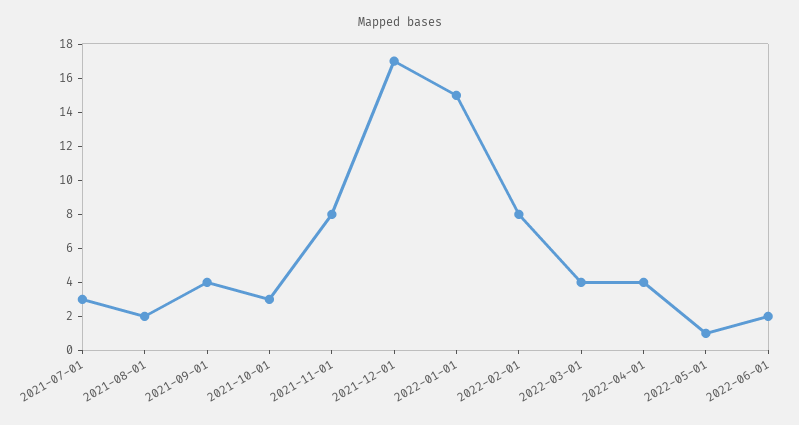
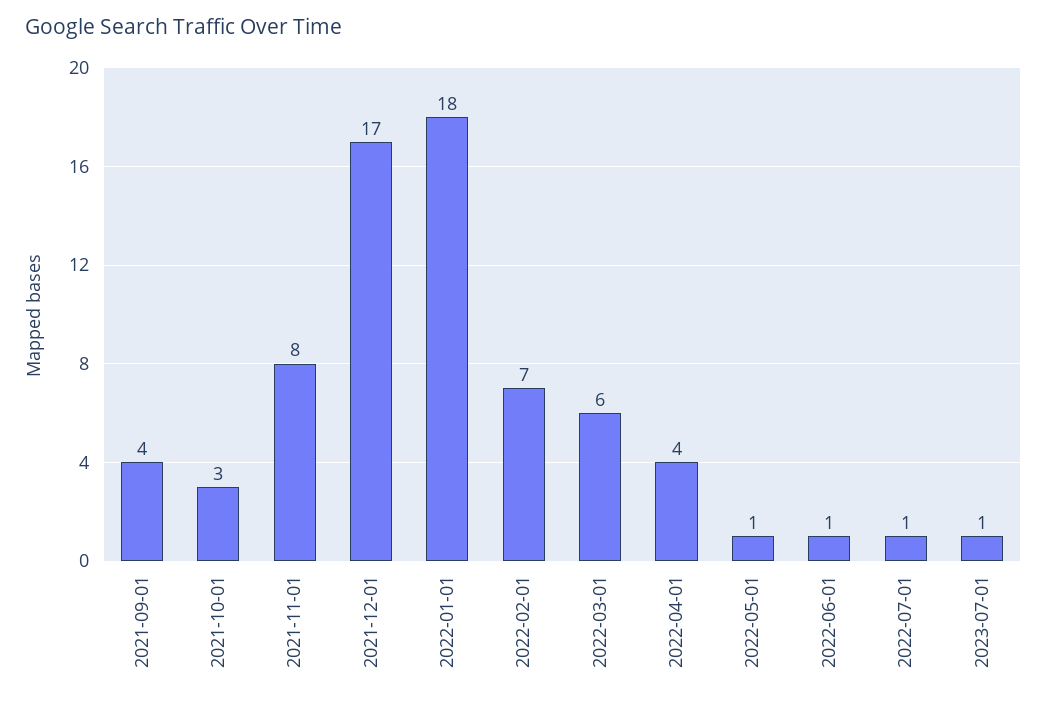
2021-07-01: 3 -> none
2021-08-01: 2 -> none
2022-01-01: 15 -> 18
2022-02-01: 8 -> 7
2022-03-01: 4 -> 6
2022-06-01: 2 -> 1
2022-07-01: none -> 1
2023-07-01: none -> 1

